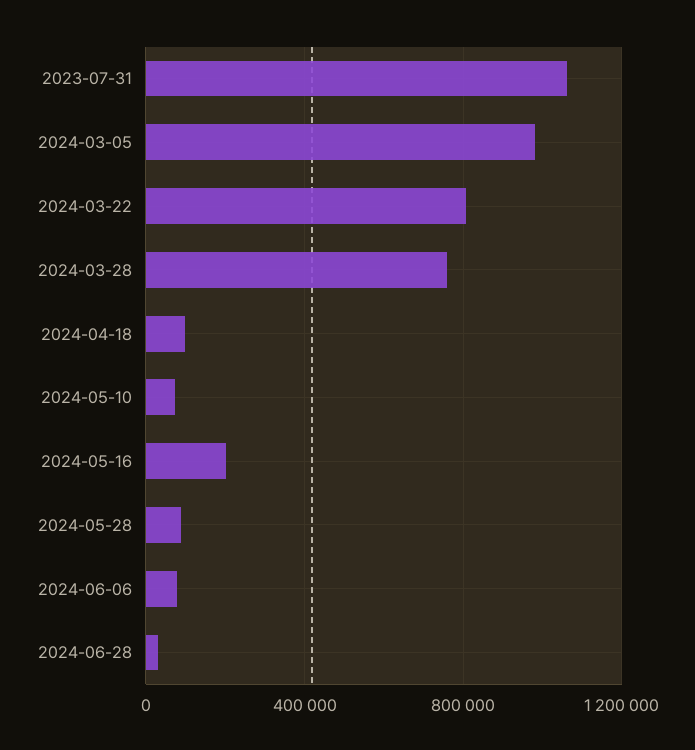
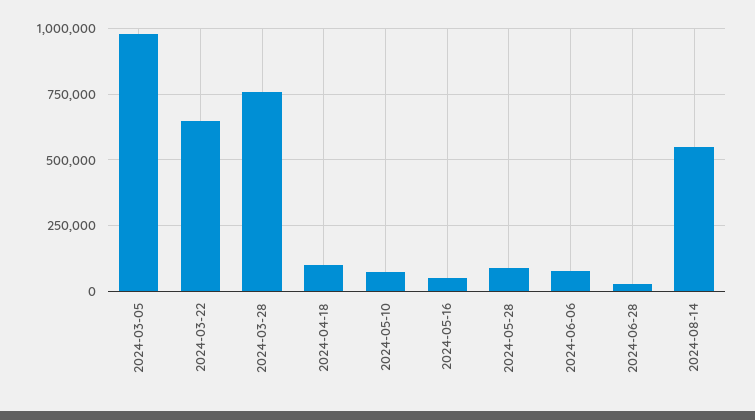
2023-07-31: 1050000 -> none
2024-03-22: 800000 -> 650000
2024-05-16: 200000 -> 50000
2024-08-14: none -> 550000

